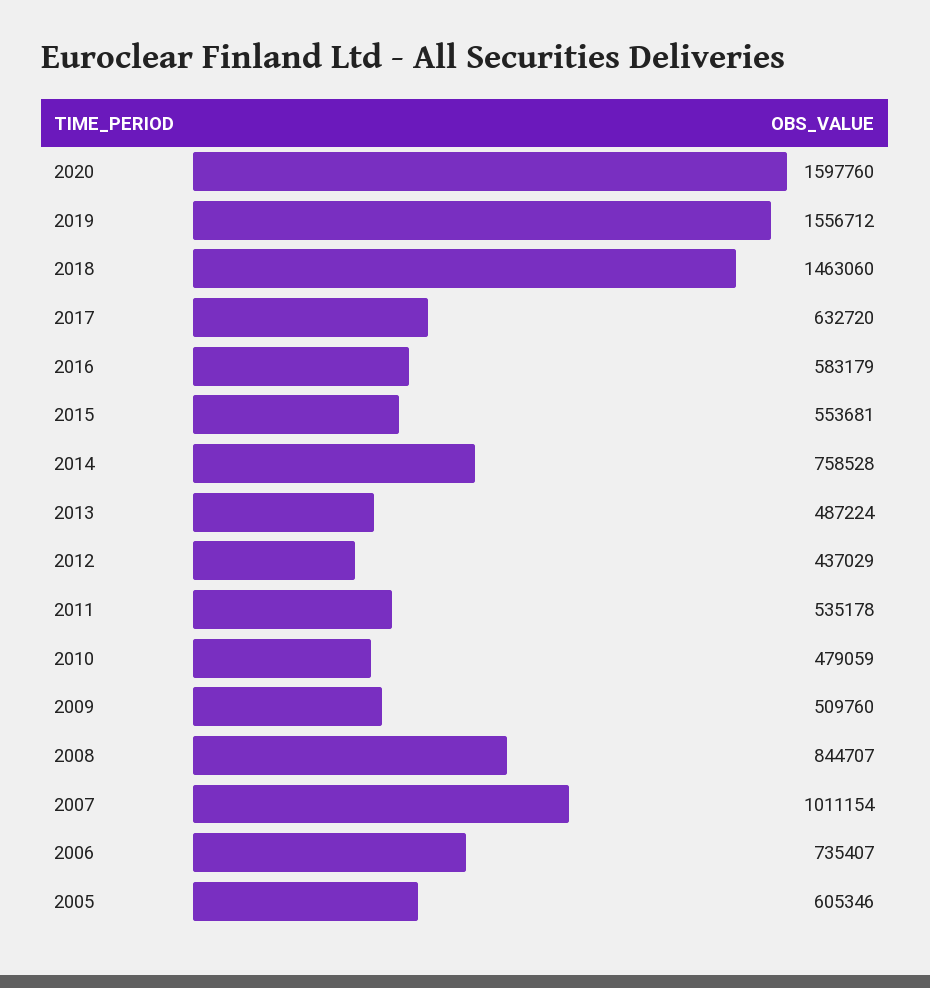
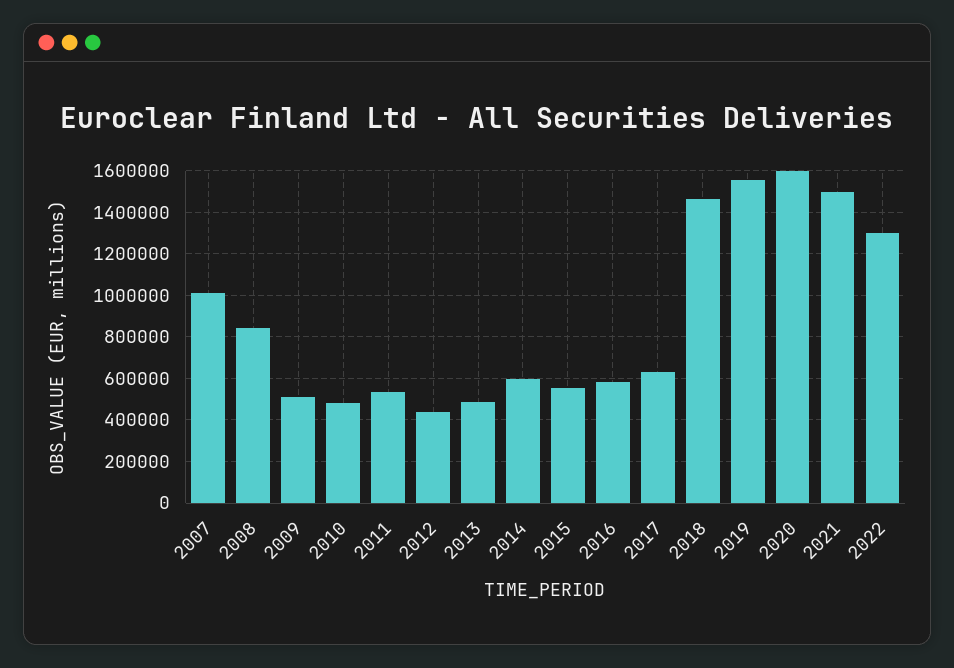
2014: 758528 -> 600000
2006: 735407 -> none
2005: 605346 -> none
2021: none -> 1500000
2022: none -> 1300000

